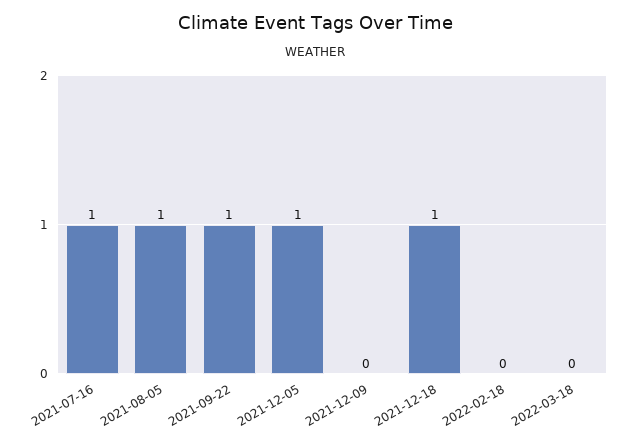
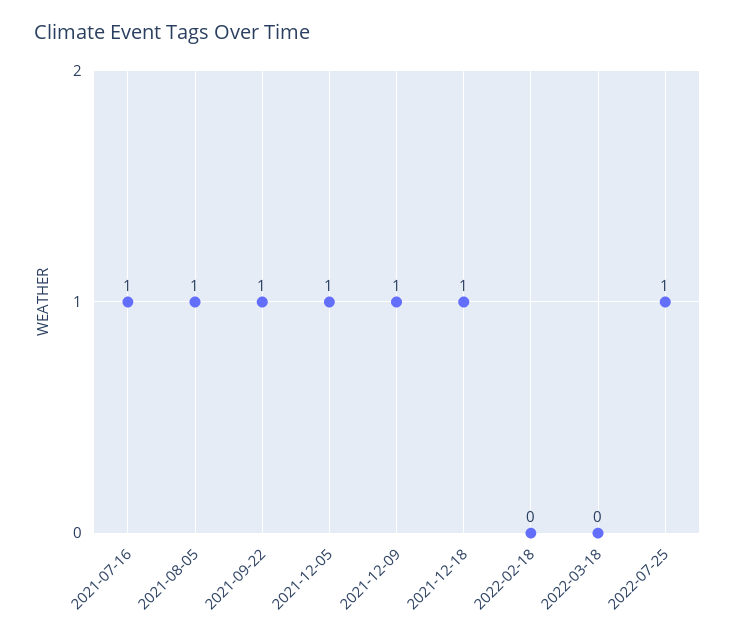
2021-12-09: 0 -> 1
2022-07-25: none -> 1

